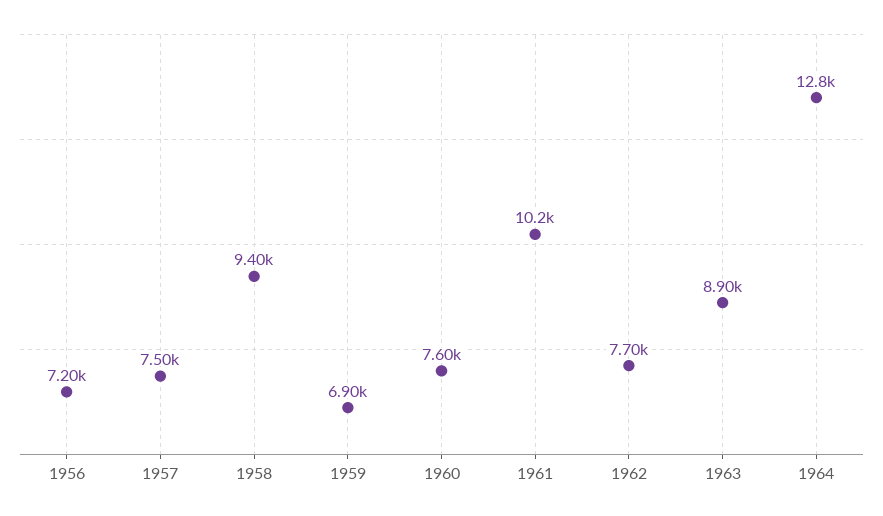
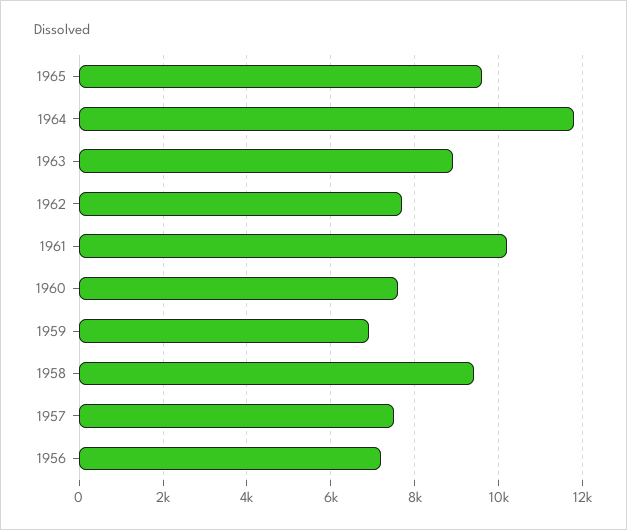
1964: 12800 -> 11800
1965: none -> 9600

